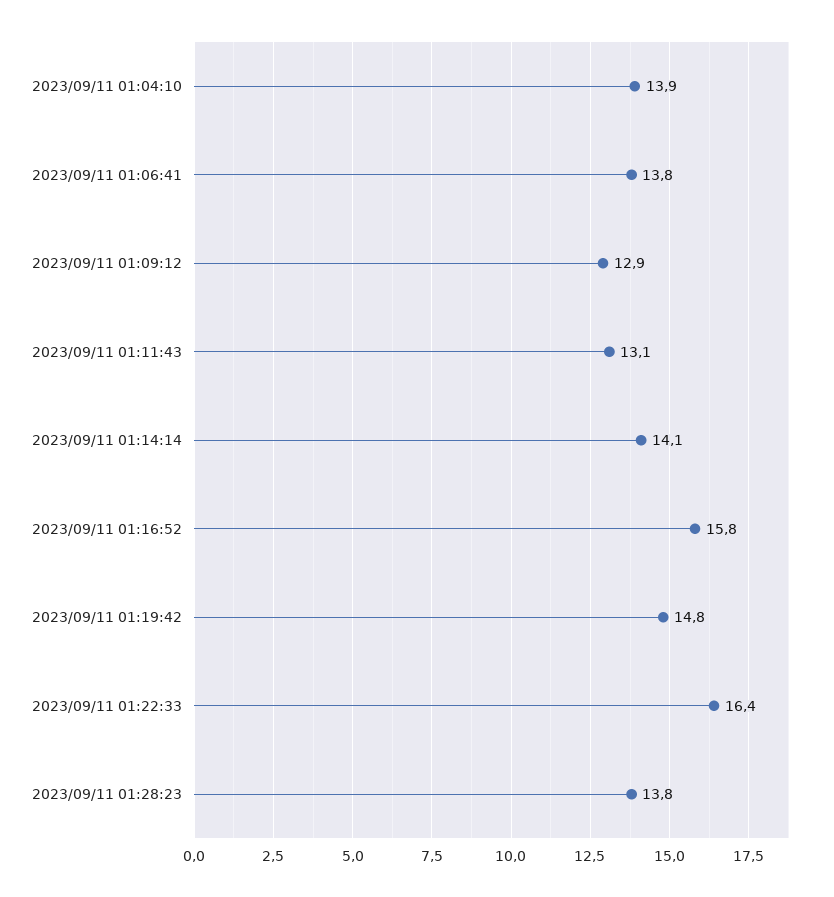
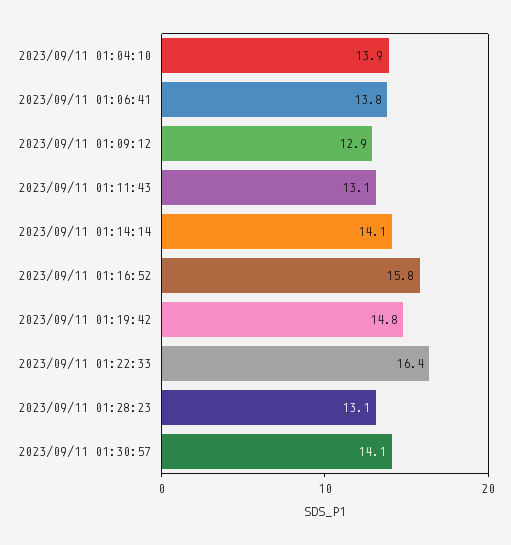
2023/09/11 01:28:23: 13.8 -> 13.1
2023/09/11 01:30:57: none -> 14.1

